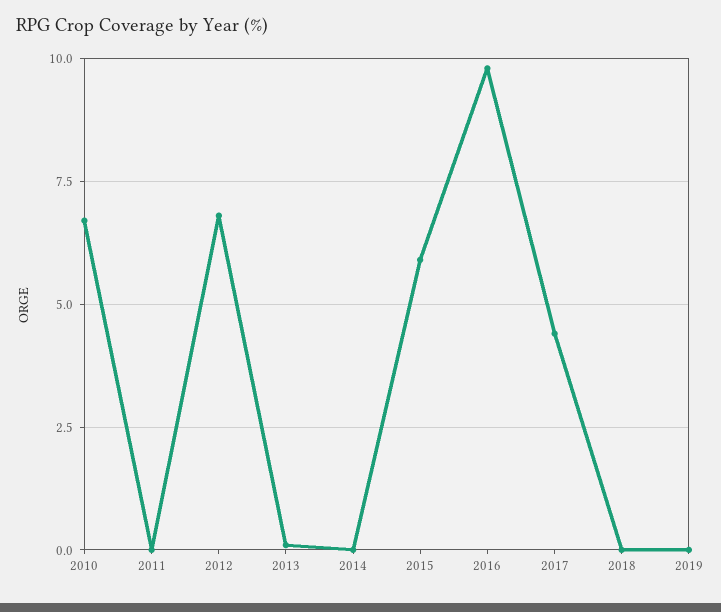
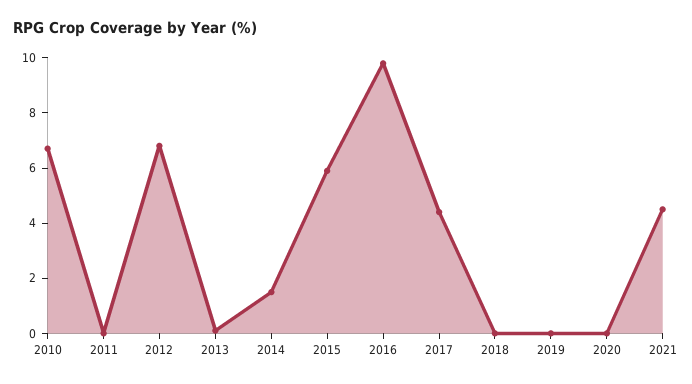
2014: 0 -> 1.5
2020: none -> 0
2021: none -> 4.5

